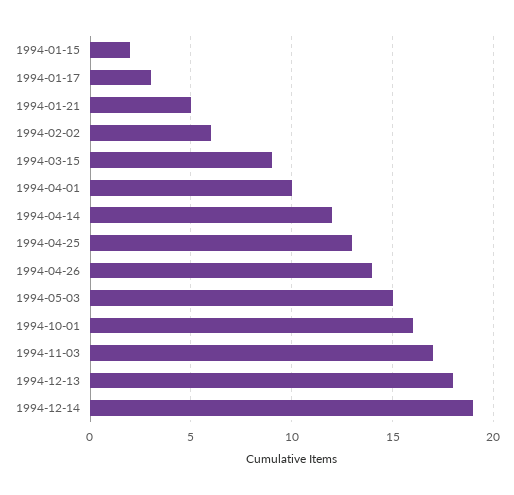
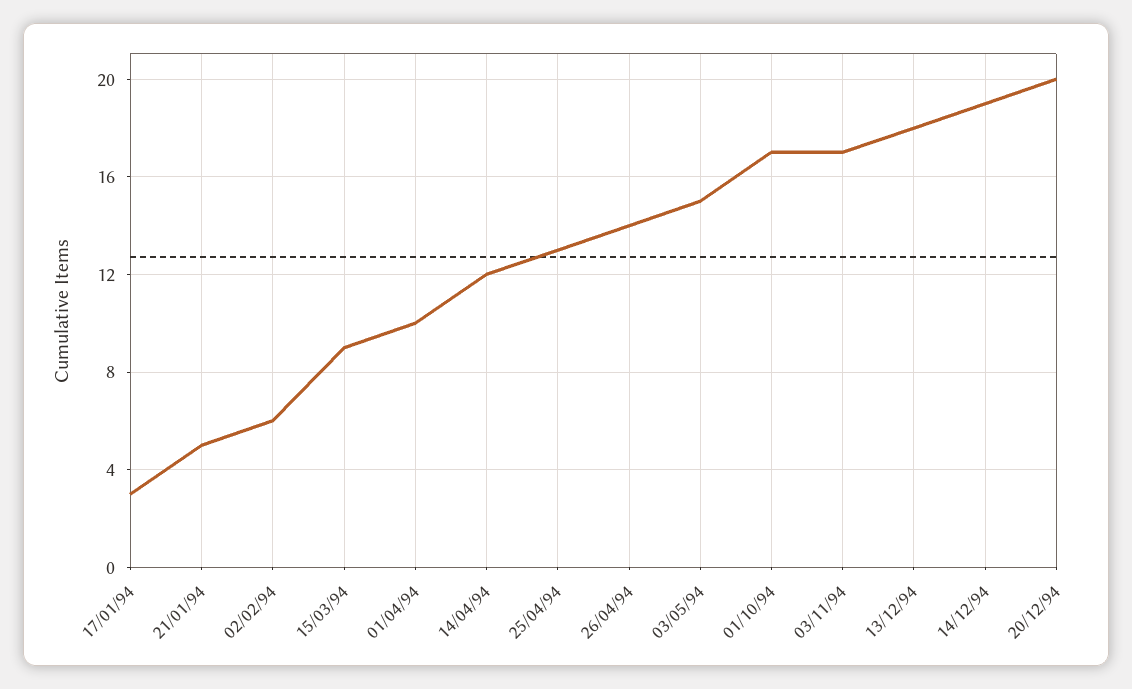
1994-01-15: 2 -> none
1994-10-01: 16 -> 17
20/12/94: none -> 20

